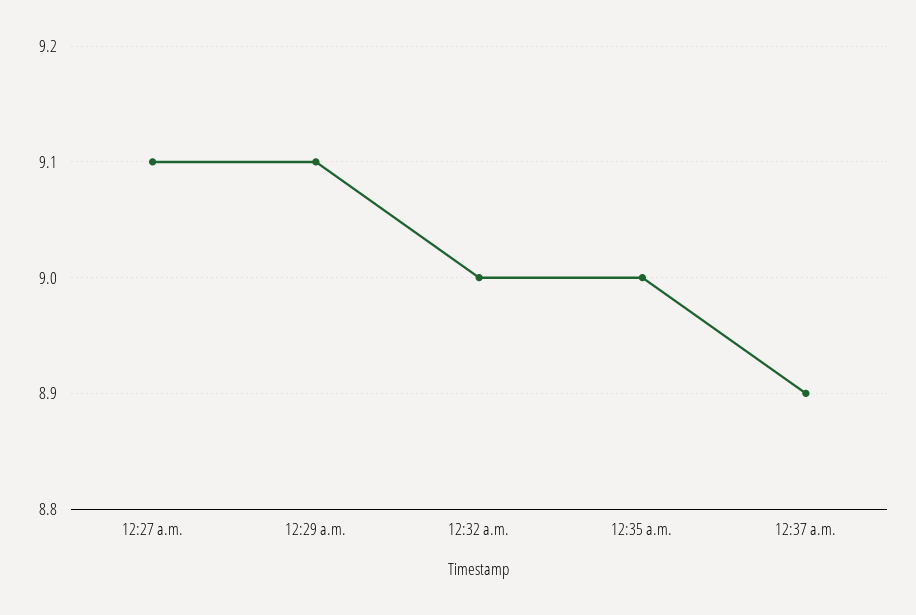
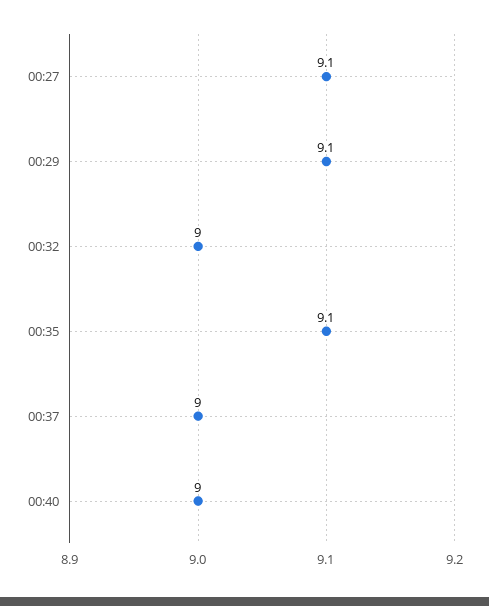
12:35 a.m.: 9 -> 9.1
12:37 a.m.: 8.9 -> 9
00:40: none -> 9

